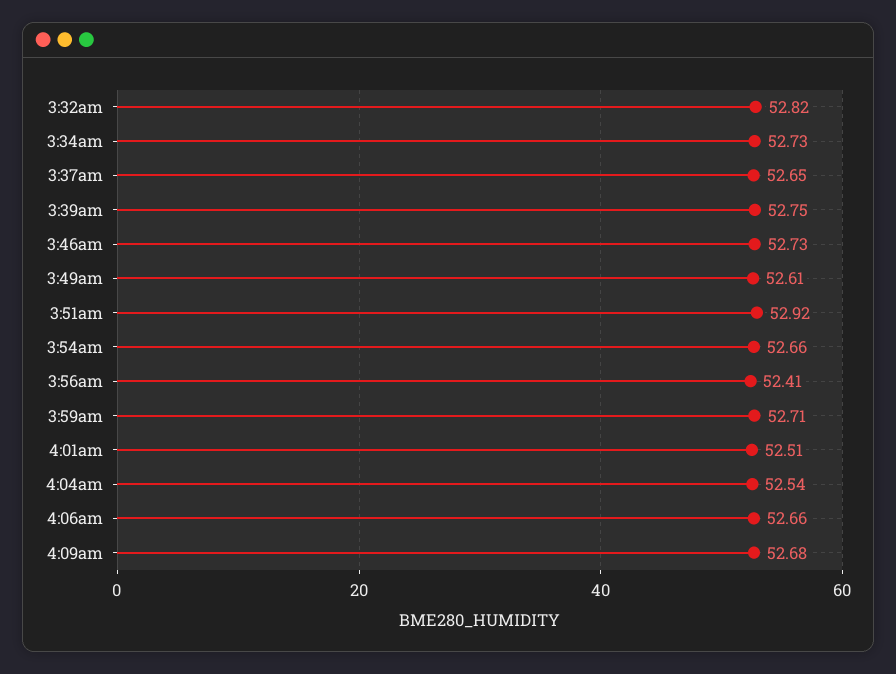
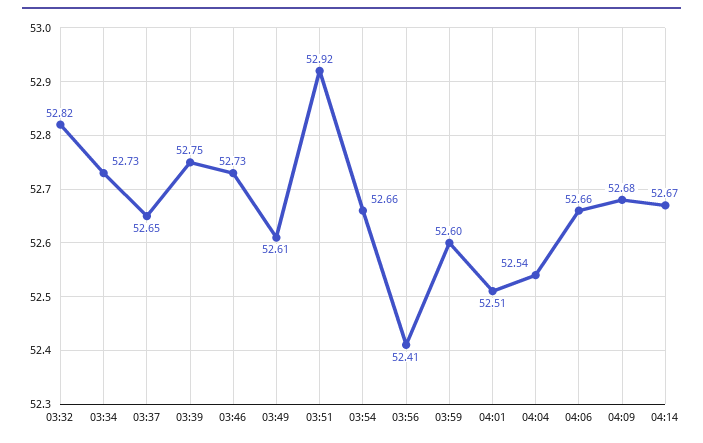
3:59am: 52.71 -> 52.6
04:14: none -> 52.67

